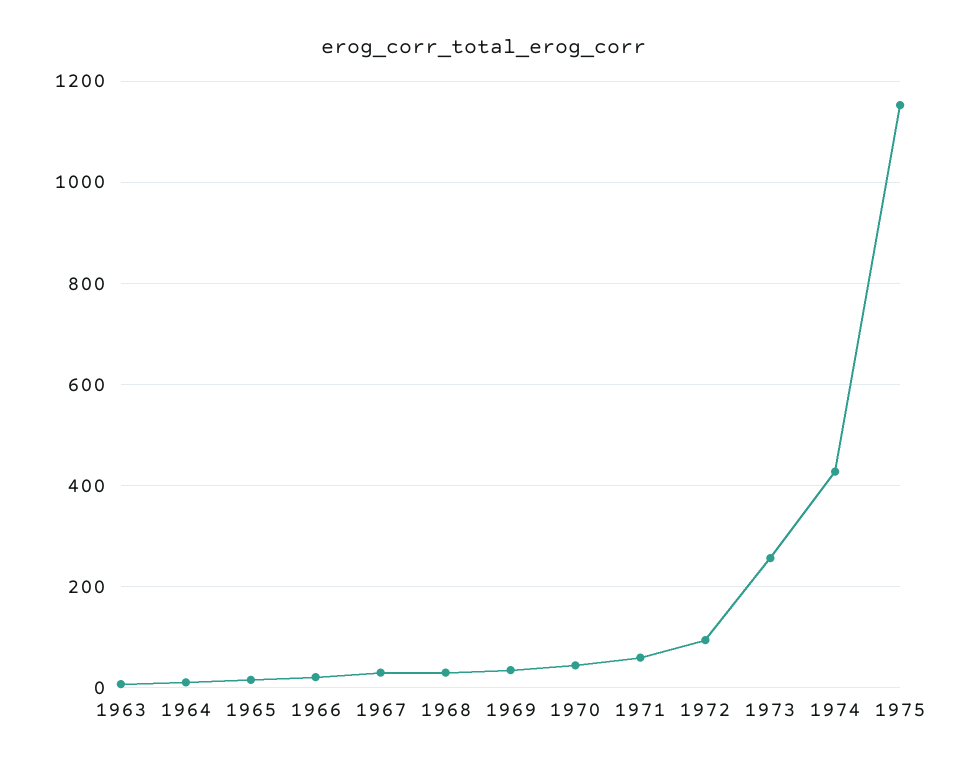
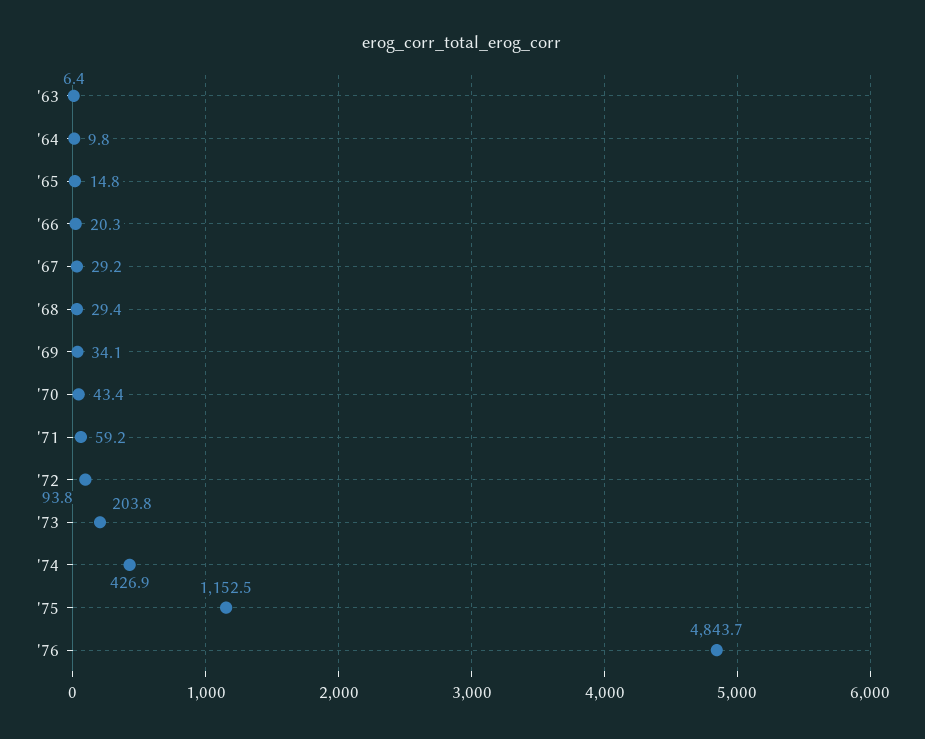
1973: 260 -> 203.8
'76: none -> 4843.7

